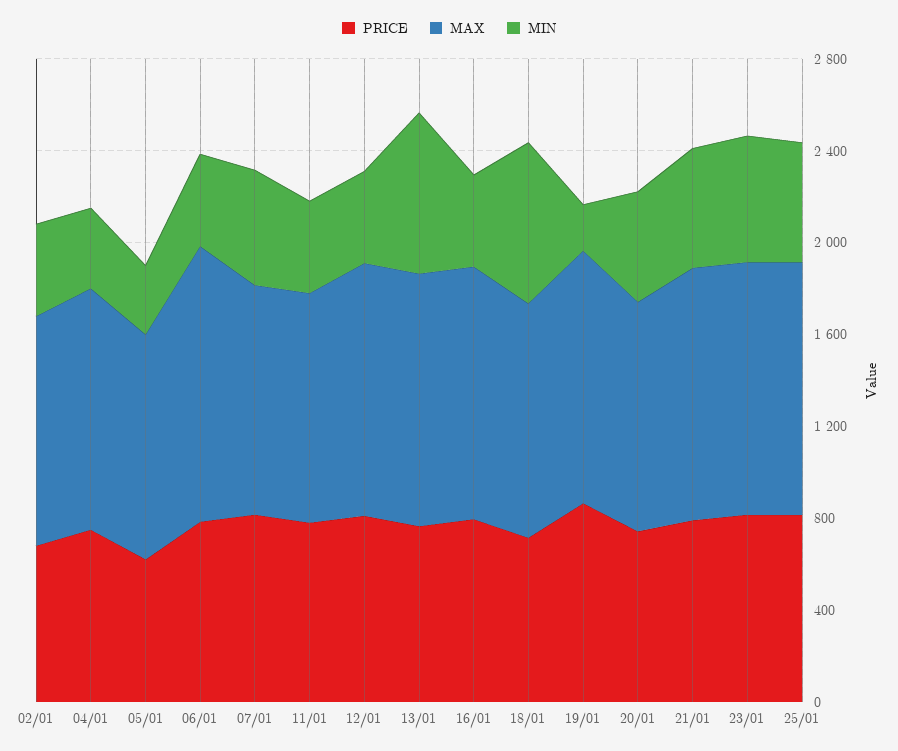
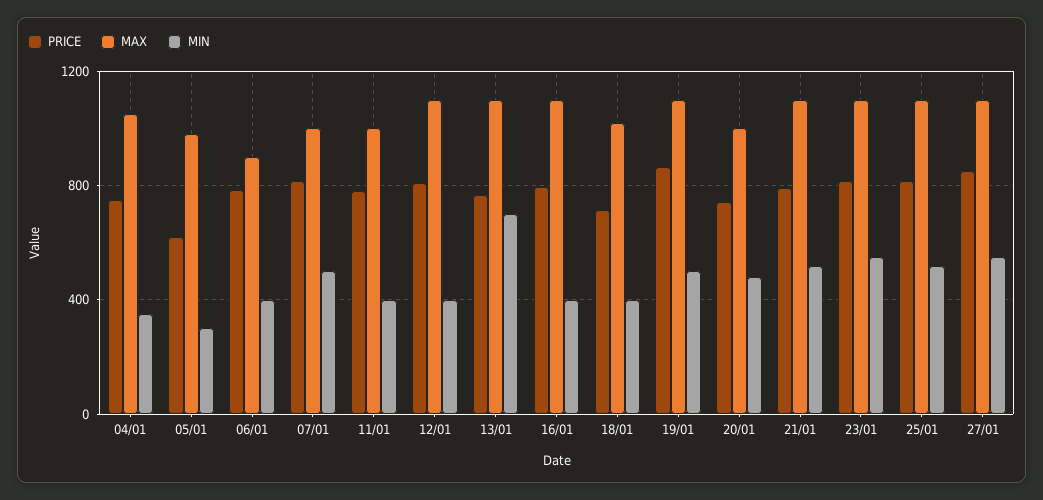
PRICE, 02/01: 700 -> none
MAX, 02/01: 1000 -> none
MIN, 02/01: 400 -> none
MAX, 06/01: 1200 -> 900
MIN, 18/01: 700 -> 400
MIN, 19/01: 200 -> 500
PRICE, 27/01: none -> 850
MAX, 27/01: none -> 1100
MIN, 27/01: none -> 550

